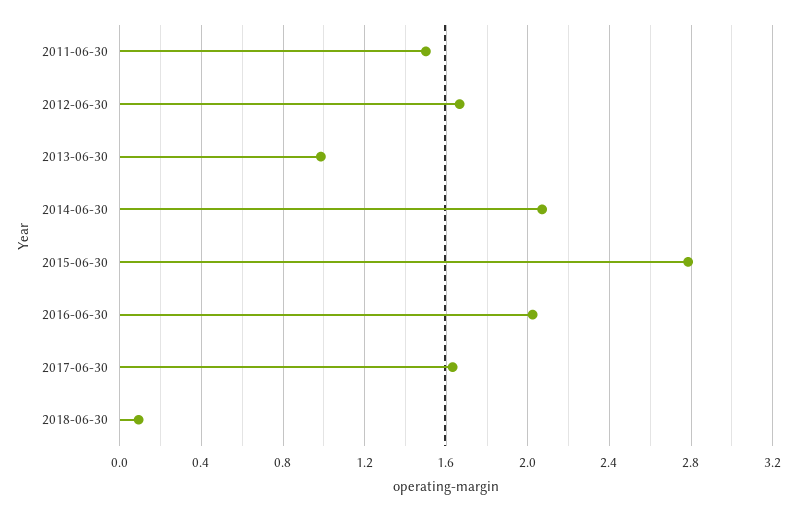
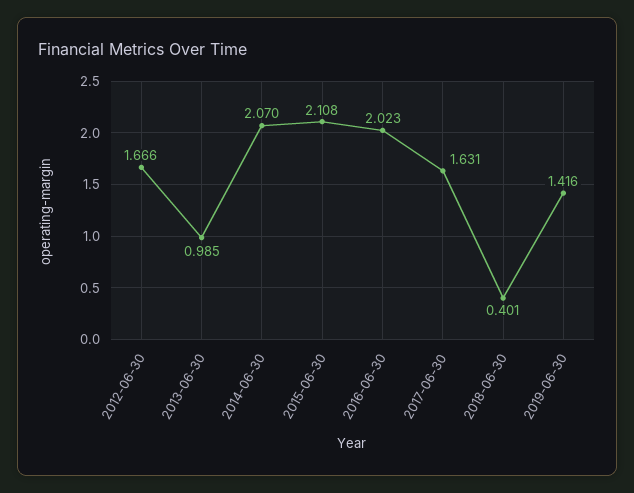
2011-06-30: 1.5 -> none
2015-06-30: 2.8 -> 2.108
2018-06-30: 0.1 -> 0.401
2019-06-30: none -> 1.416

